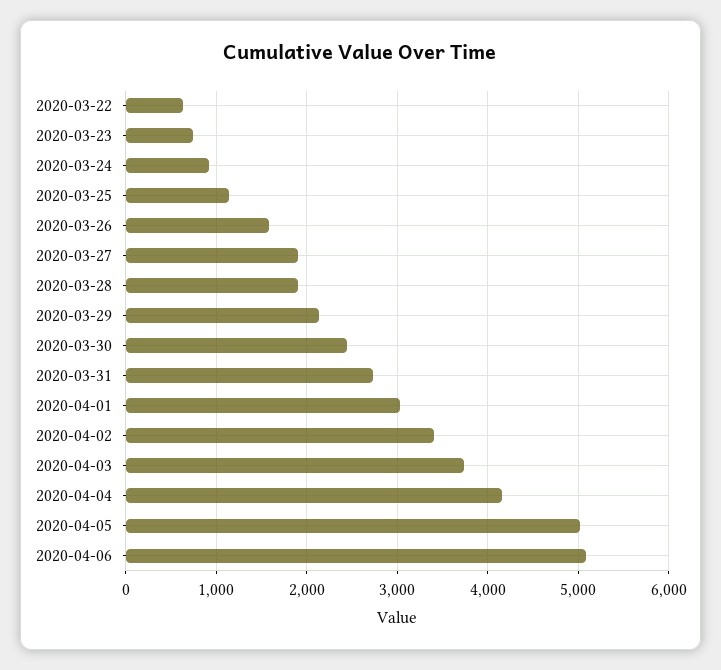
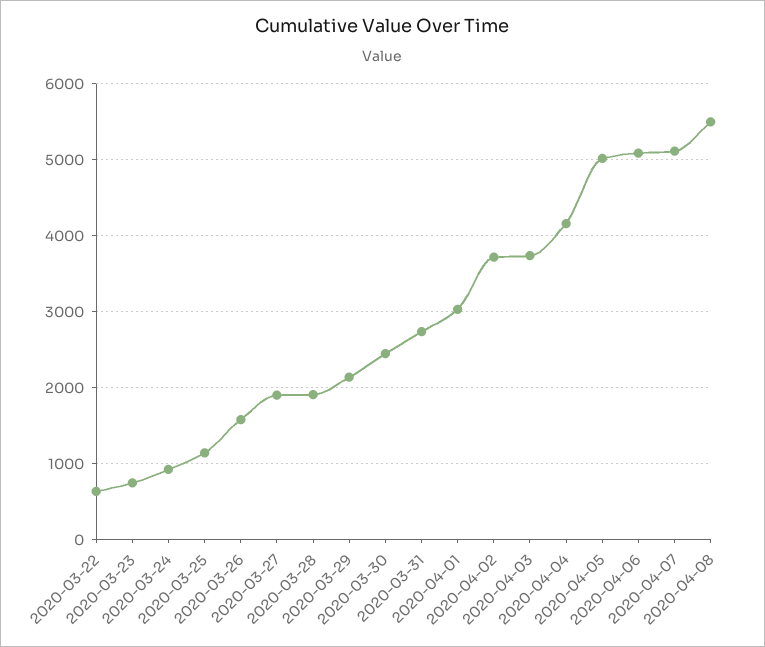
2020-04-02: 3400 -> 3700
2020-04-07: none -> 5100
2020-04-08: none -> 5500

